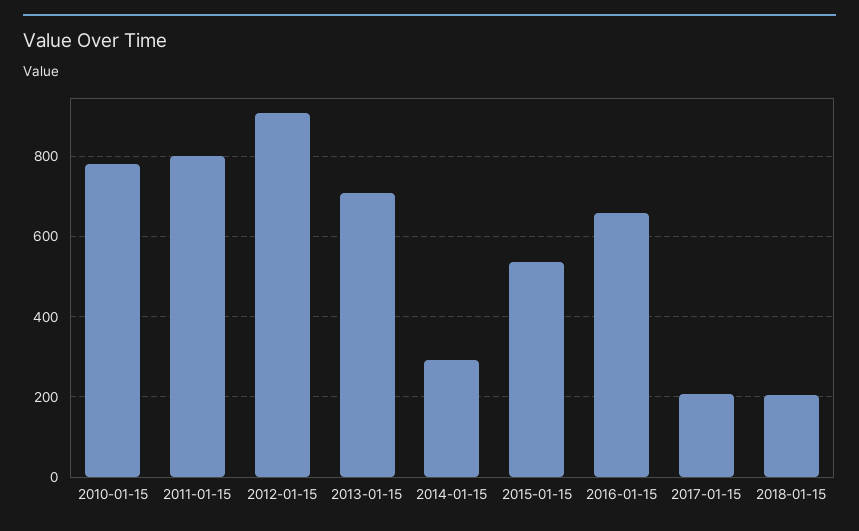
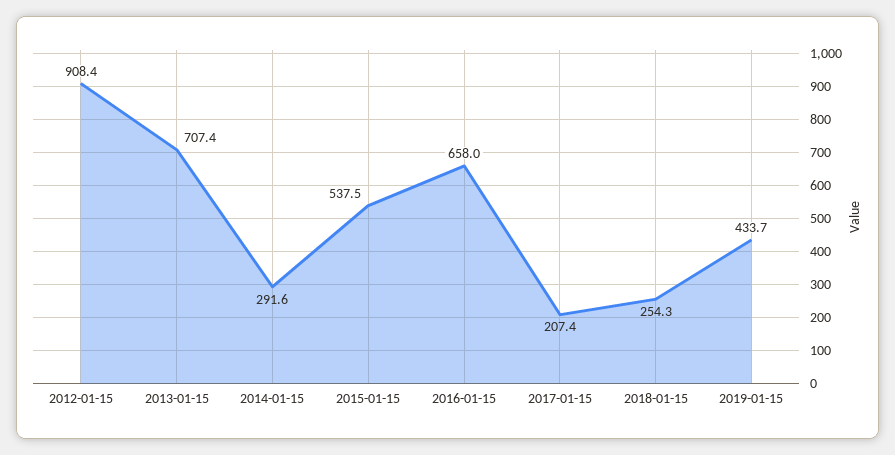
2010-01-15: 780 -> none
2011-01-15: 800 -> none
2018-01-15: 200 -> 254.3
2019-01-15: none -> 433.7

